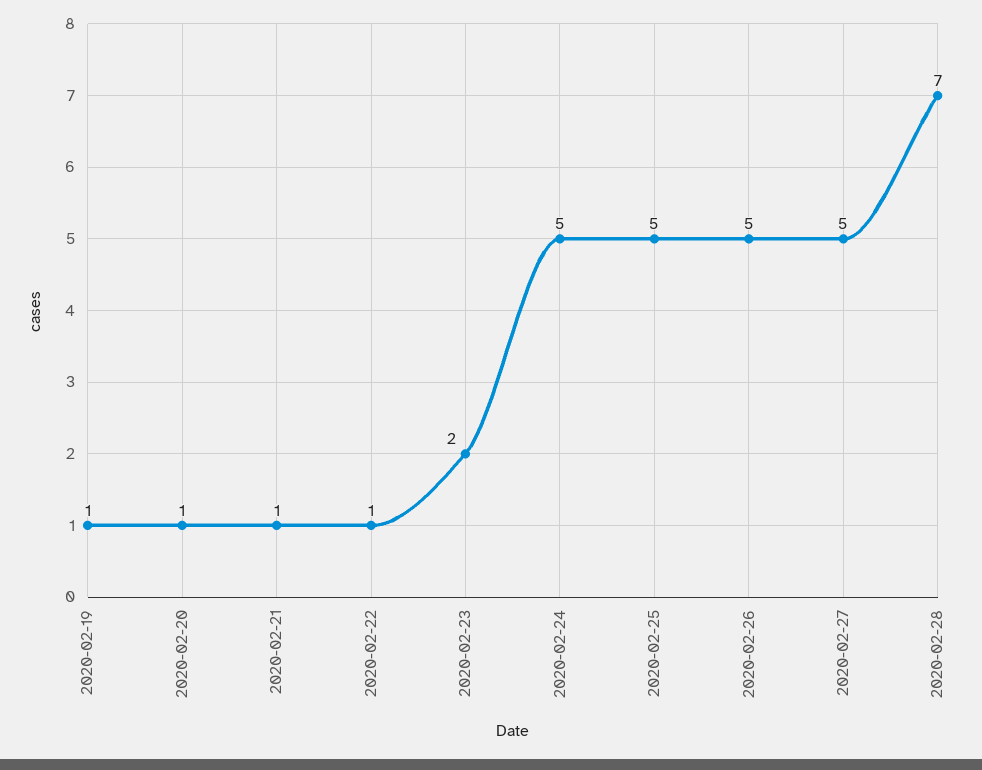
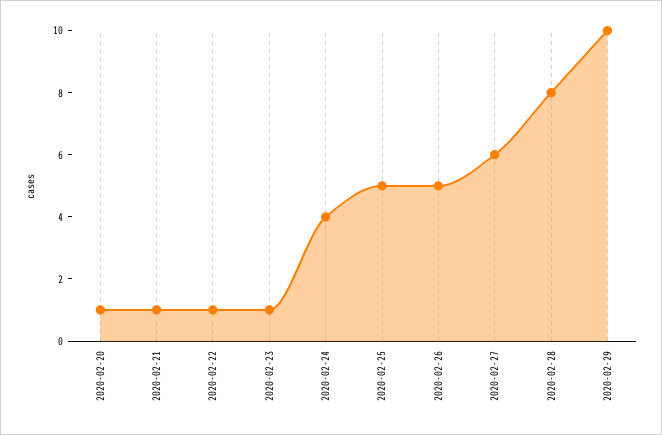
2020-02-19: 1 -> none
2020-02-23: 2 -> 1
2020-02-24: 5 -> 4
2020-02-27: 5 -> 6
2020-02-28: 7 -> 8
2020-02-29: none -> 10

